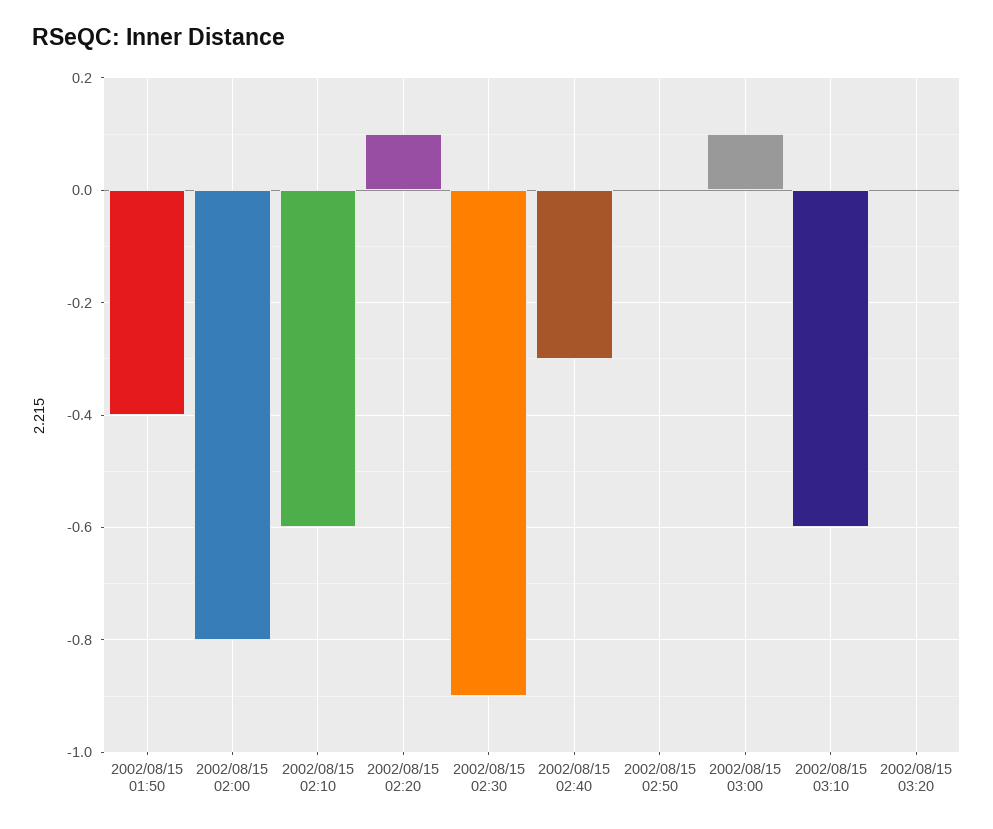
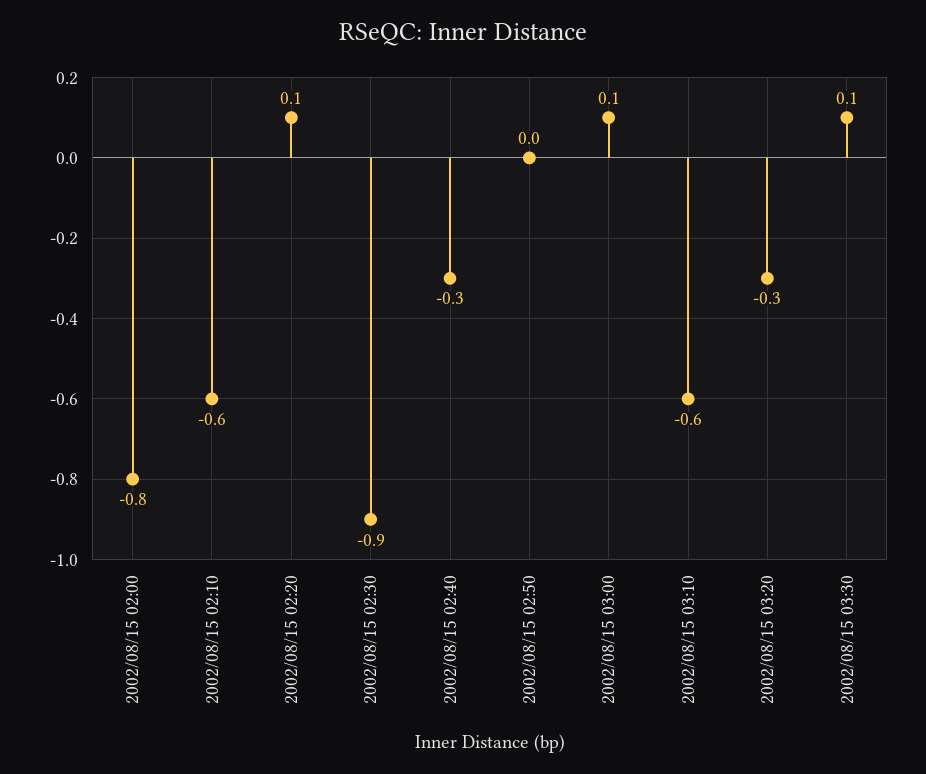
2002/08/15 01:50: -0.4 -> none
2002/08/15 03:20: 0 -> -0.3
2002/08/15 03:30: none -> 0.1

